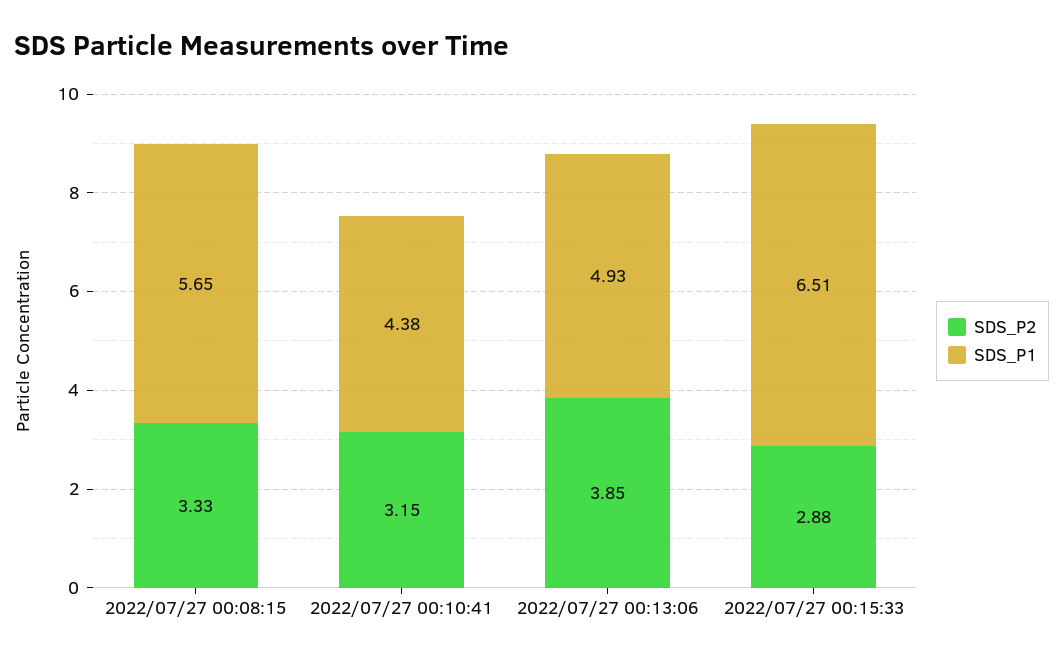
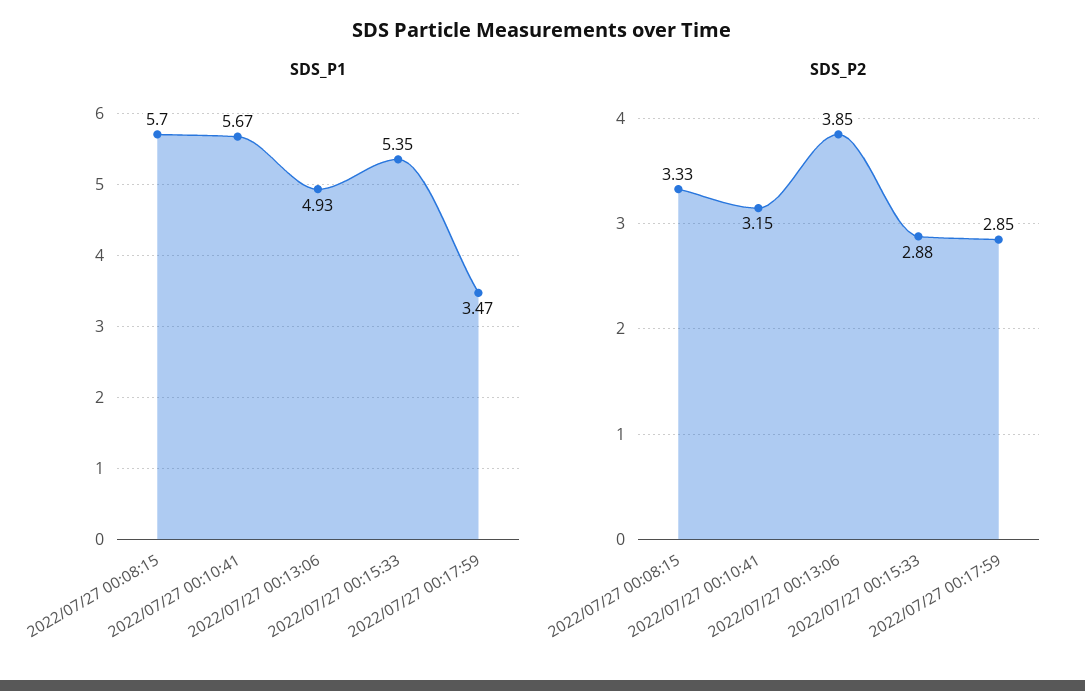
SDS_P1, 2022/07/27 00:08:15: 5.65 -> 5.7
SDS_P1, 2022/07/27 00:10:41: 4.38 -> 5.67
SDS_P1, 2022/07/27 00:15:33: 6.51 -> 5.35
SDS_P1, 2022/07/27 00:17:59: none -> 3.47
SDS_P2, 2022/07/27 00:17:59: none -> 2.85

